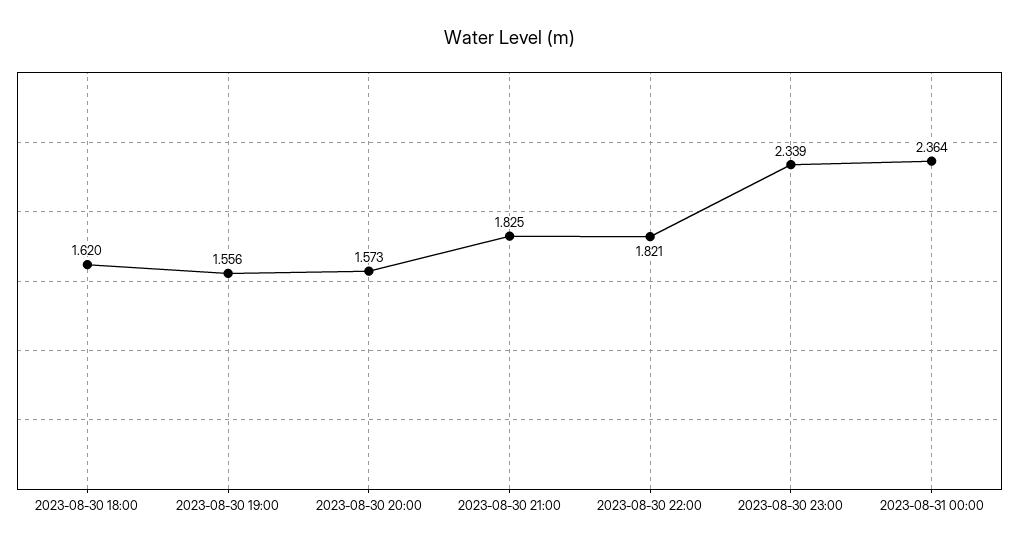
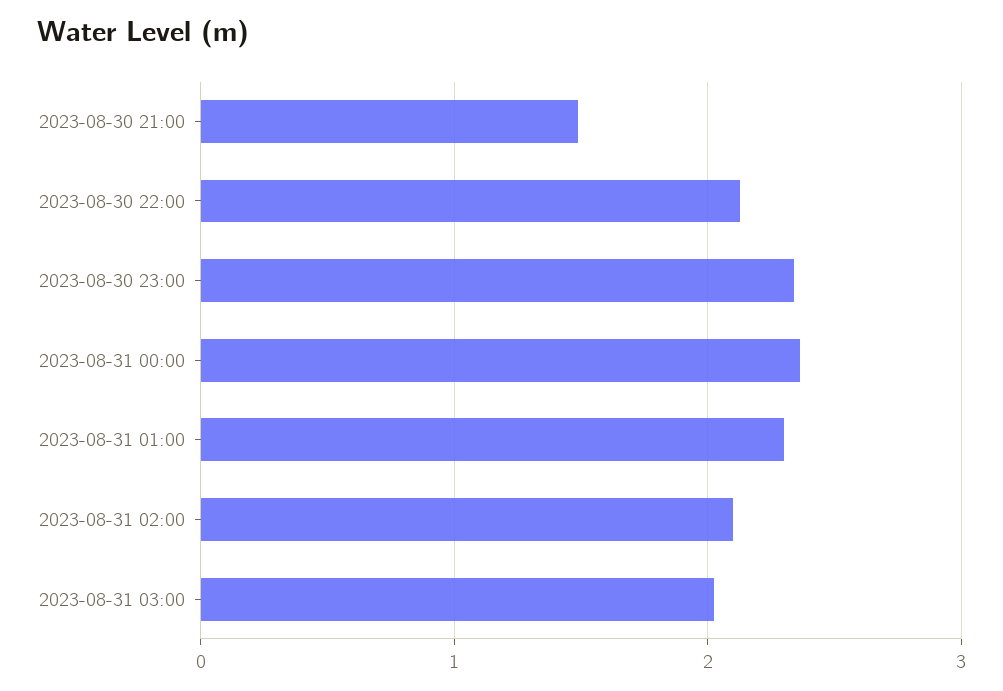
2023-08-30 18:00: 1.62 -> none
2023-08-30 19:00: 1.556 -> none
2023-08-30 20:00: 1.573 -> none
2023-08-30 21:00: 1.825 -> 1.5
2023-08-30 22:00: 1.821 -> 2.1
2023-08-31 01:00: none -> 2.3
2023-08-31 02:00: none -> 2.1
2023-08-31 03:00: none -> 2

